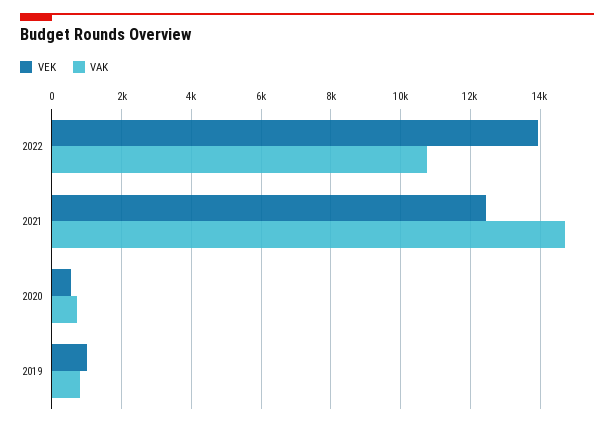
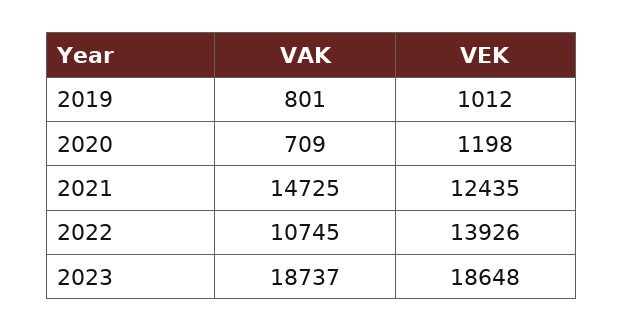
VEK, 2020: 600 -> 1198
VAK, 2023: none -> 18737
VEK, 2023: none -> 18648

